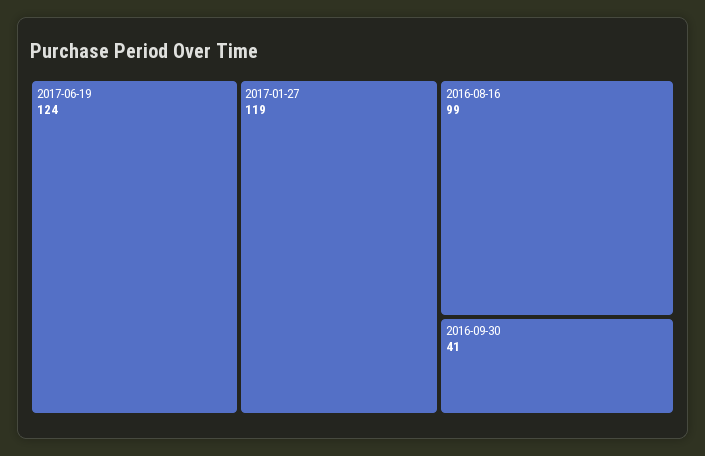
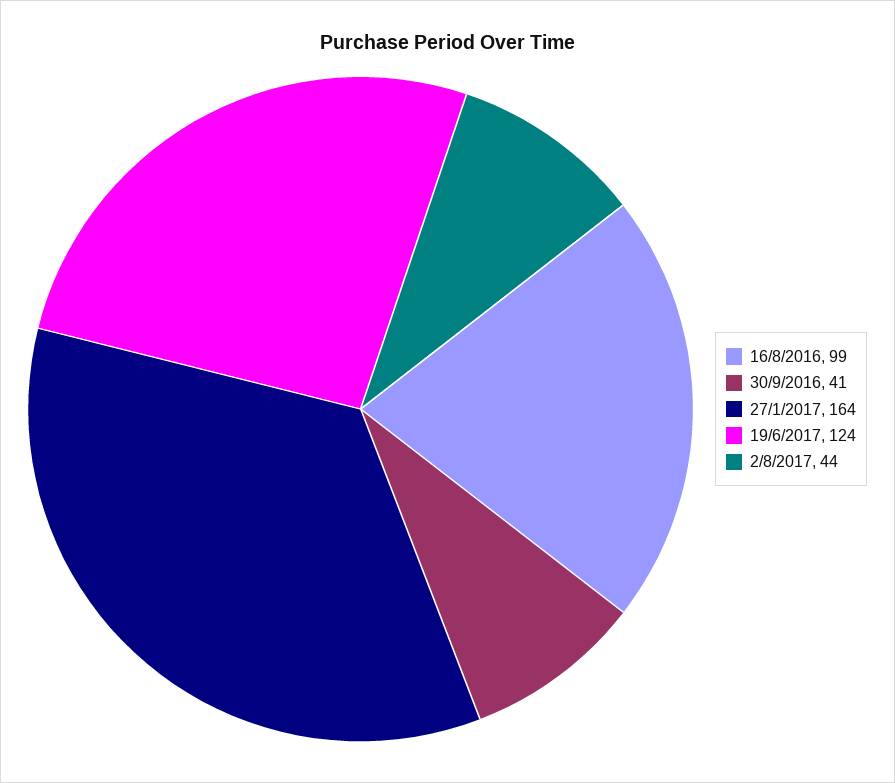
2017-01-27: 119 -> 164
2/8/2017: none -> 44

